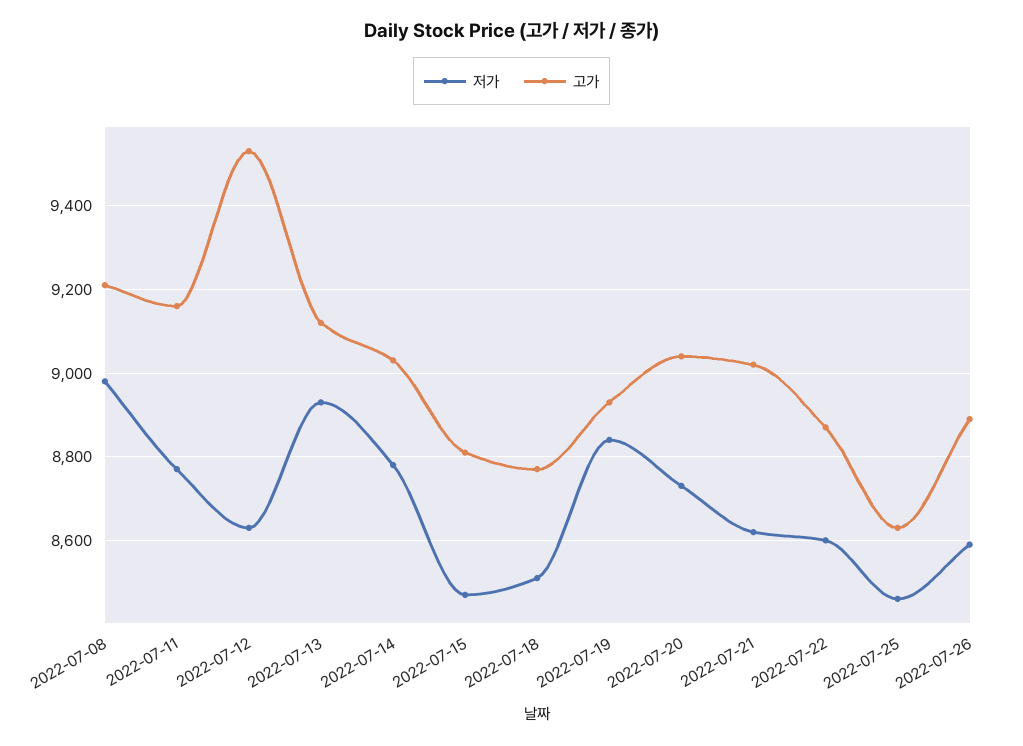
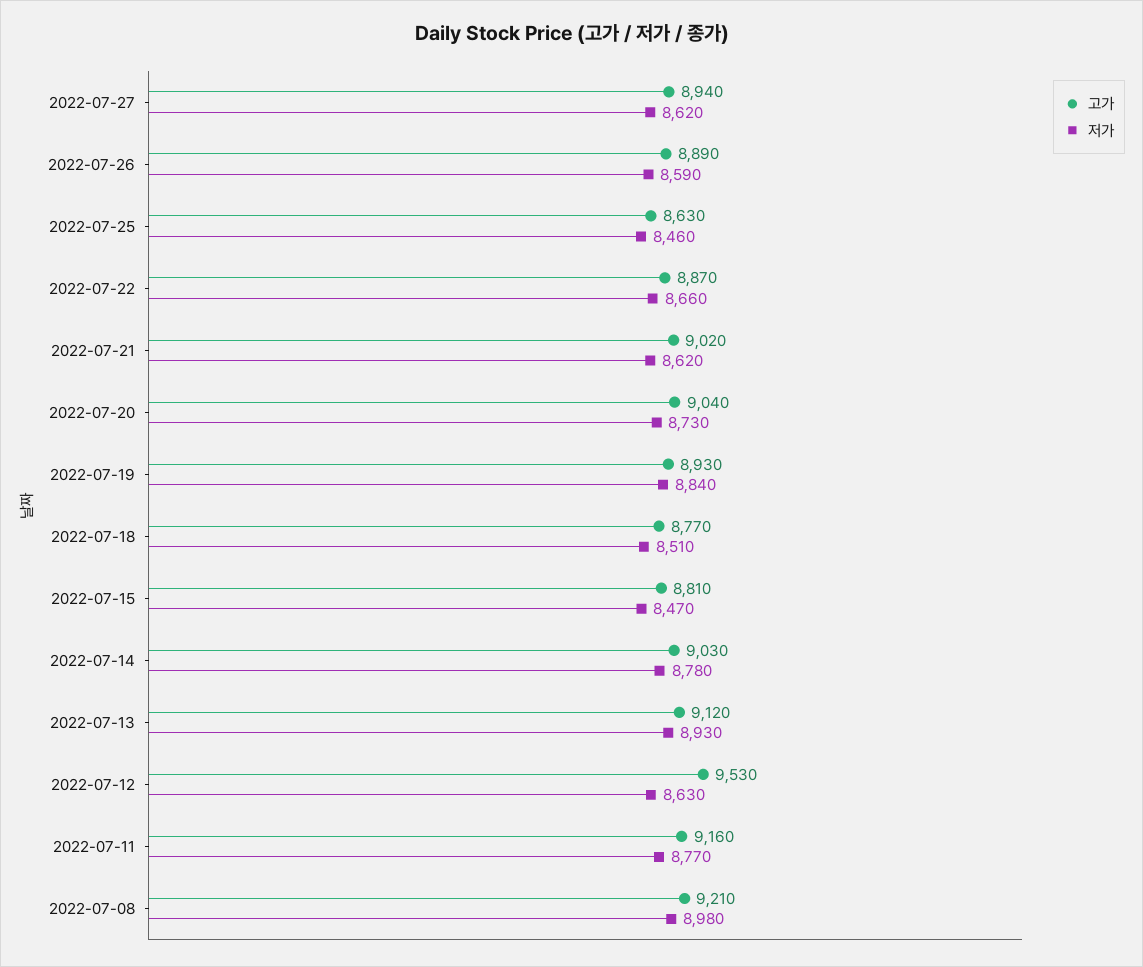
저가, 2022-07-22: 8600 -> 8660
고가, 2022-07-27: none -> 8940
저가, 2022-07-27: none -> 8620

